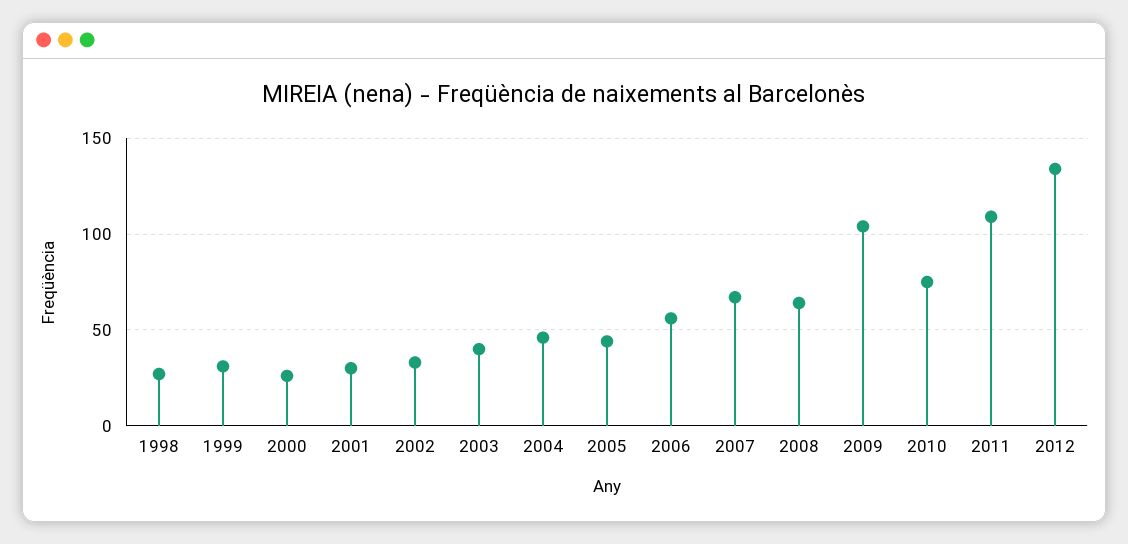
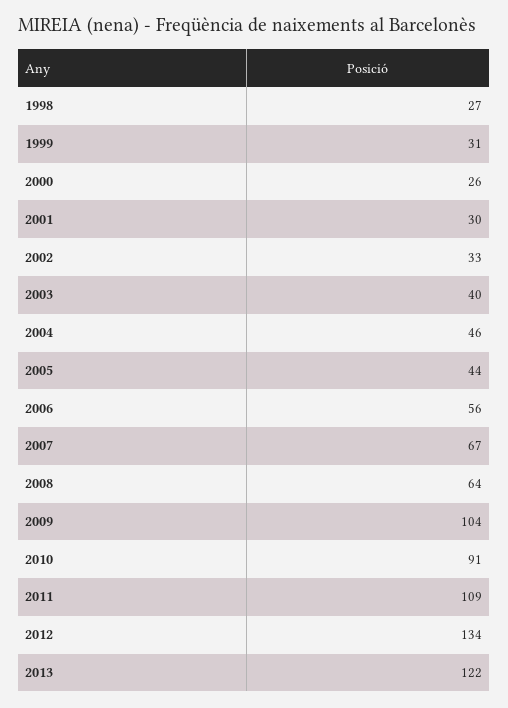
2010: 75 -> 91
2013: none -> 122

